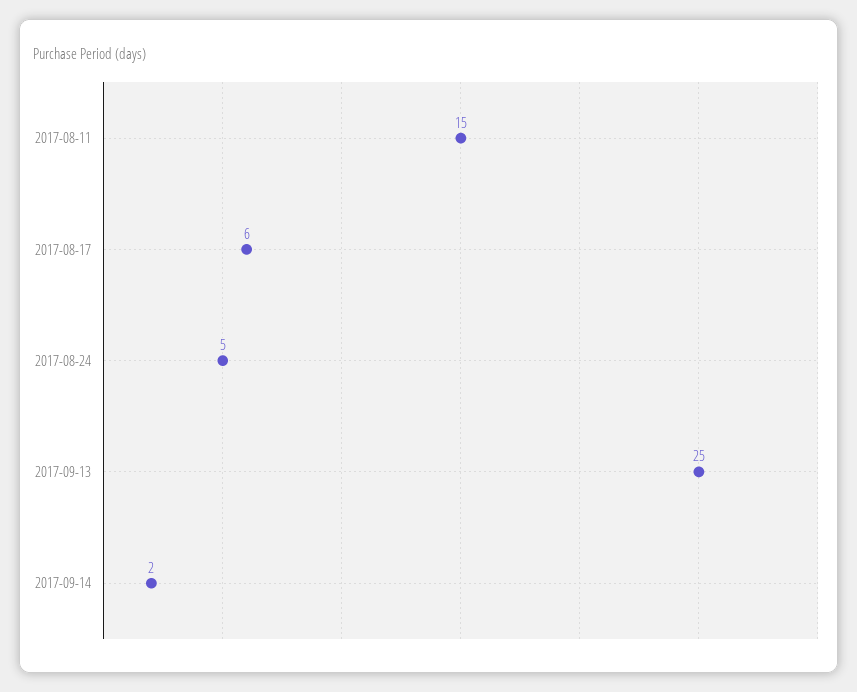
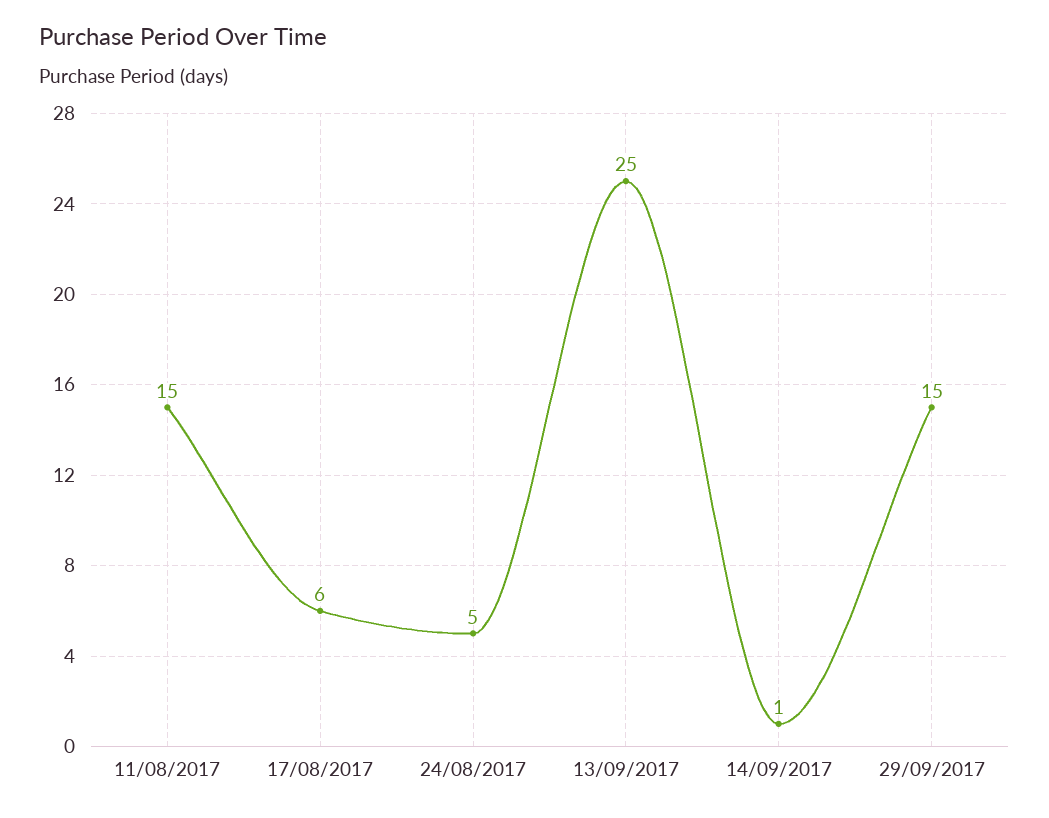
2017-09-14: 2 -> 1
29/09/2017: none -> 15

